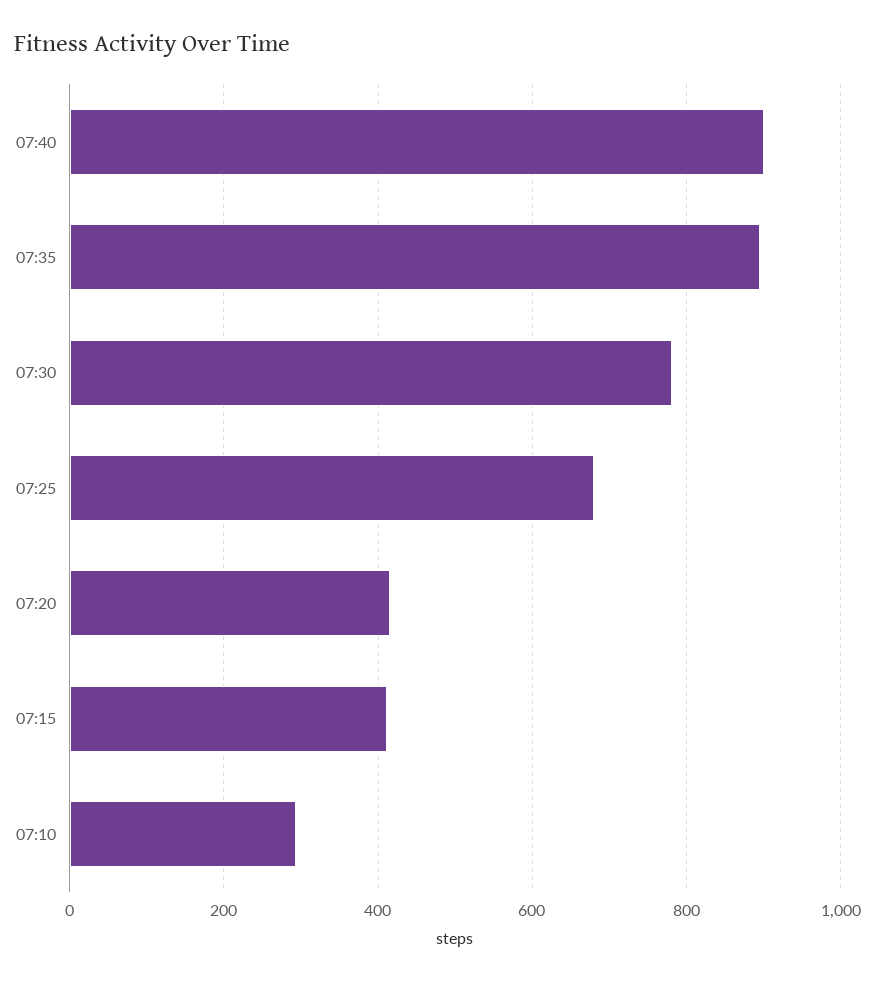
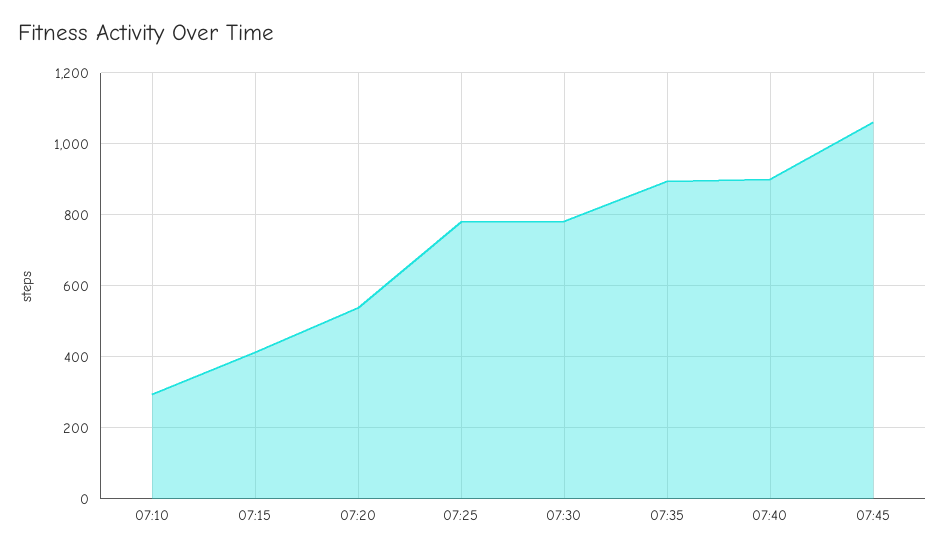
07:25: 680 -> 780
07:20: 420 -> 540
07:45: none -> 1060

